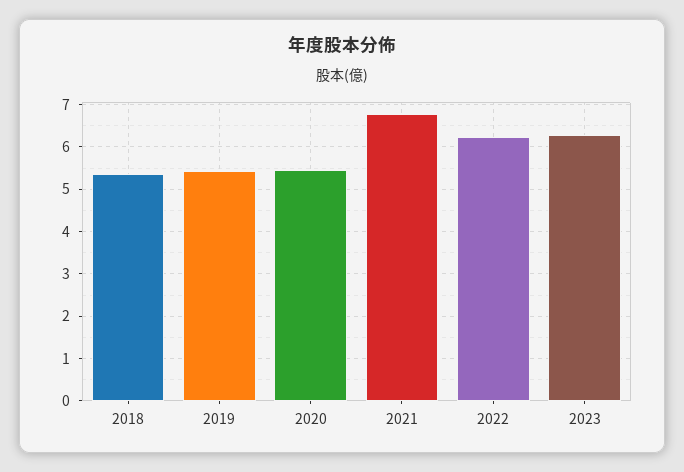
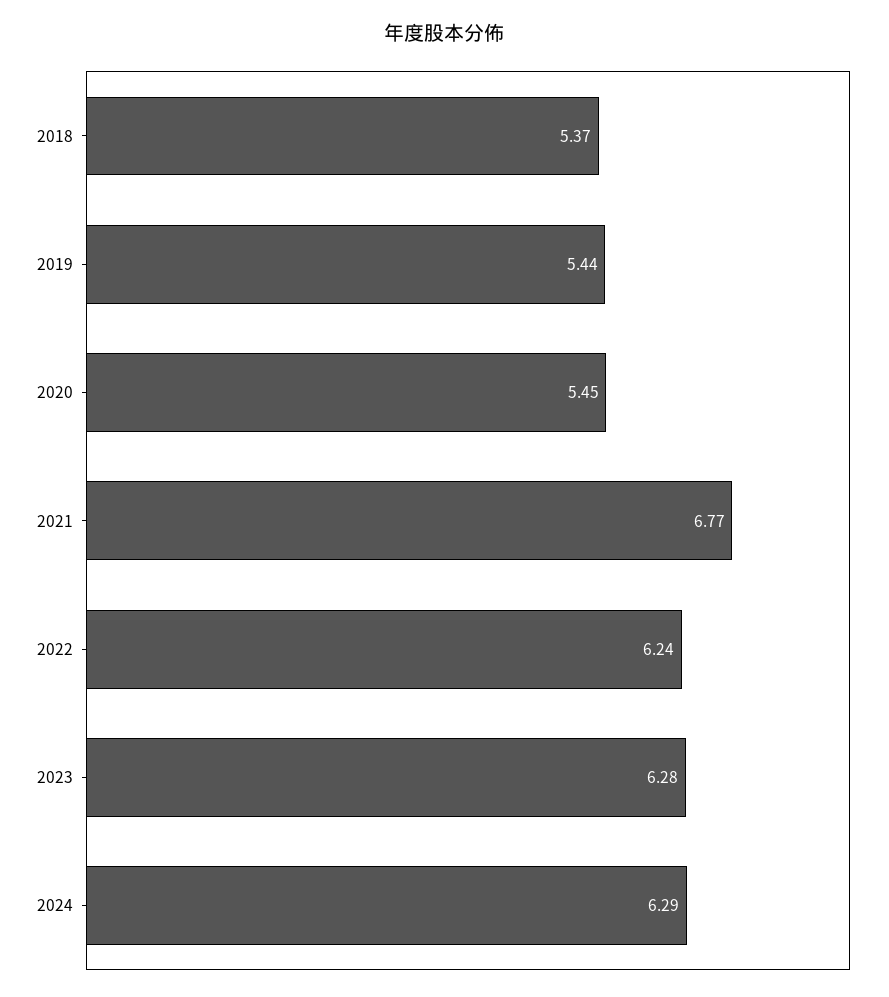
2024: none -> 6.29

